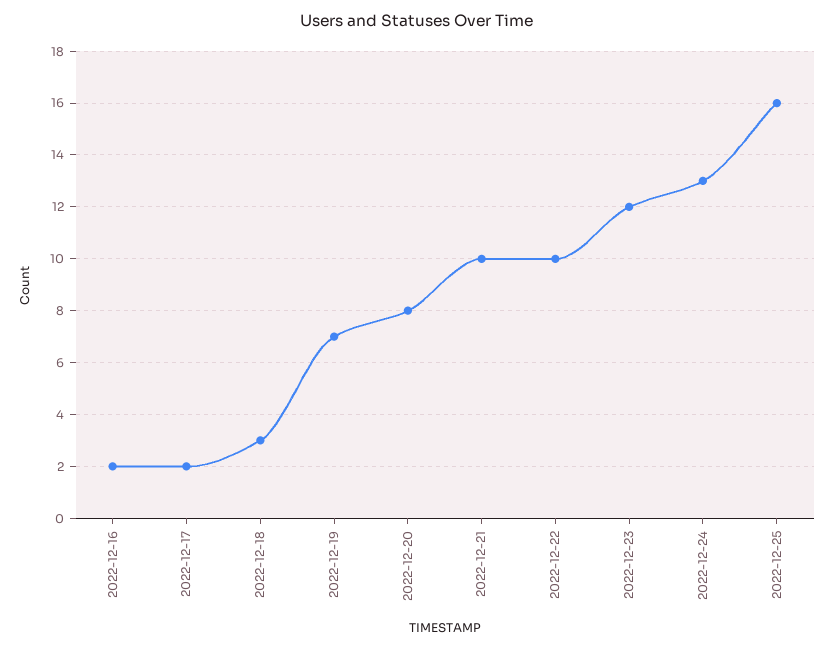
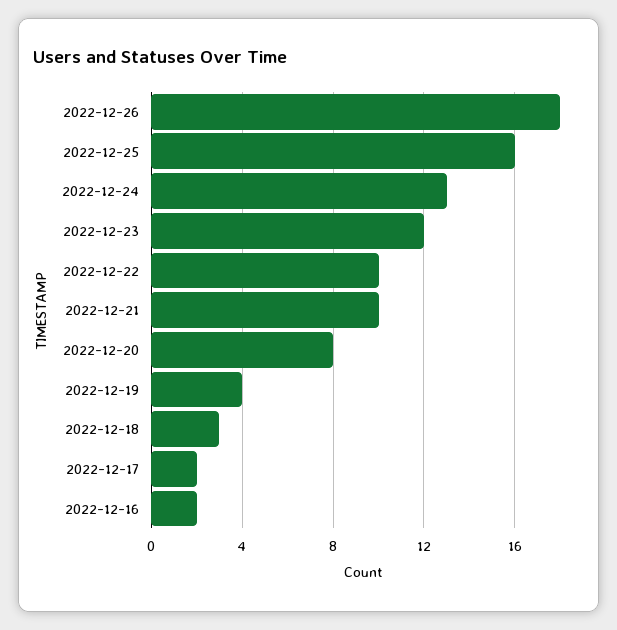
2022-12-19: 7 -> 4
2022-12-26: none -> 18

